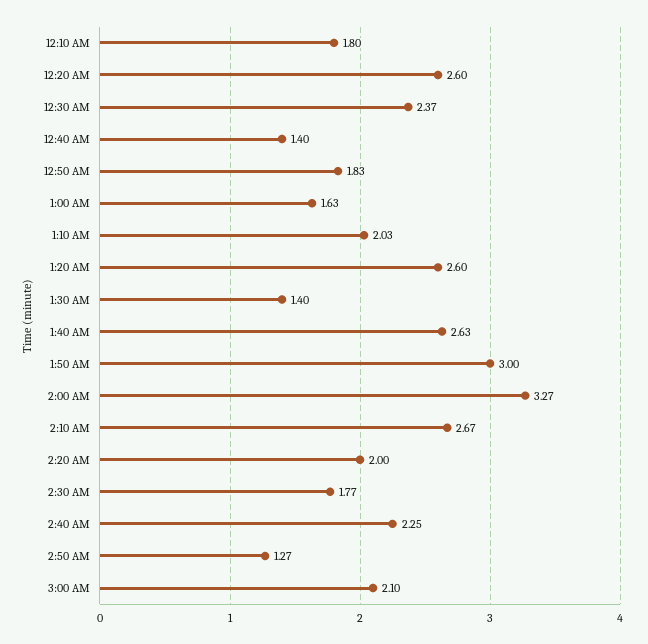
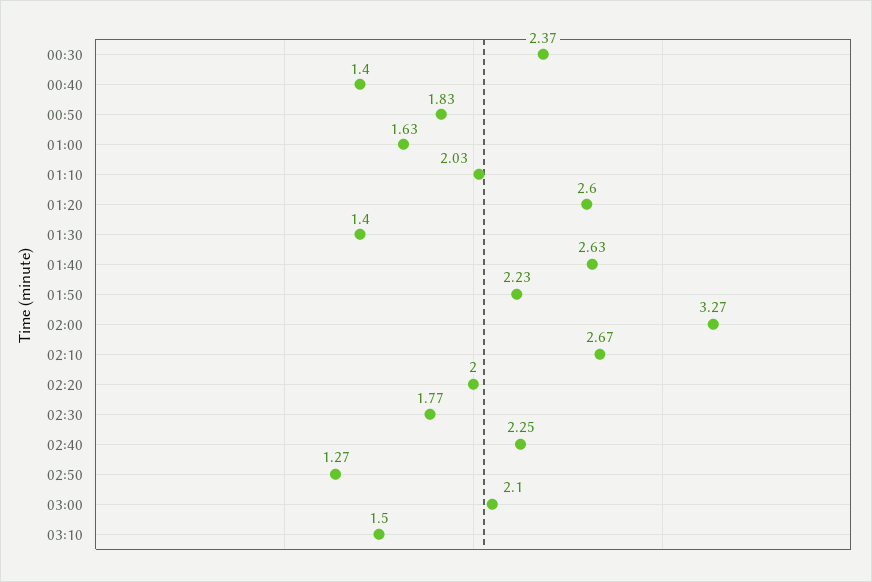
12:10 AM: 1.8 -> none
12:20 AM: 2.6 -> none
1:50 AM: 3 -> 2.23
03:10: none -> 1.5

